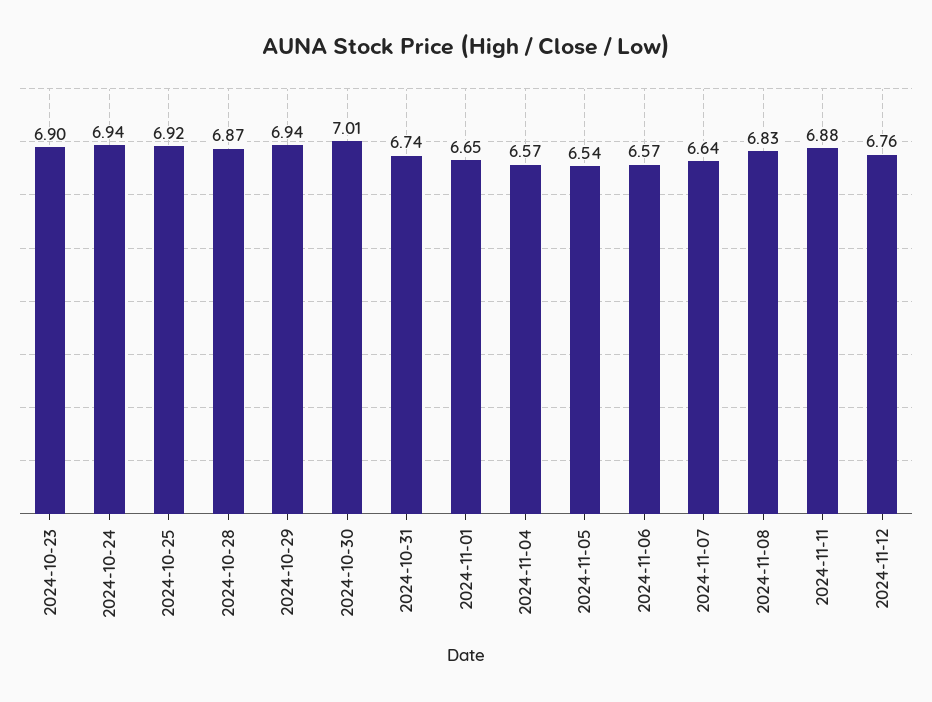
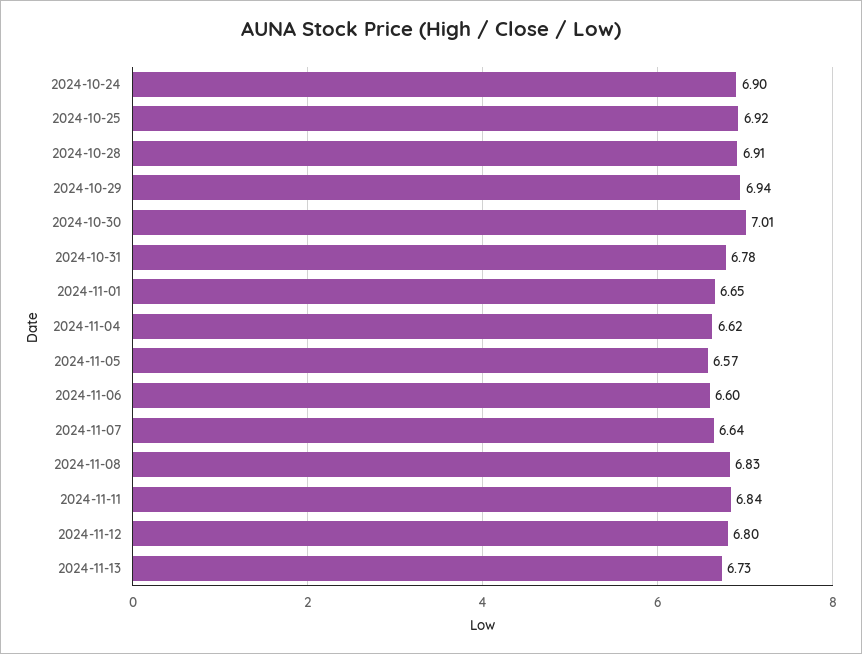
2024-10-23: 6.9 -> none
2024-10-24: 6.94 -> 6.9
2024-10-28: 6.87 -> 6.91
2024-10-31: 6.74 -> 6.78
2024-11-04: 6.57 -> 6.62
2024-11-05: 6.54 -> 6.57
2024-11-06: 6.57 -> 6.6
2024-11-11: 6.88 -> 6.84
2024-11-12: 6.76 -> 6.8
2024-11-13: none -> 6.73

